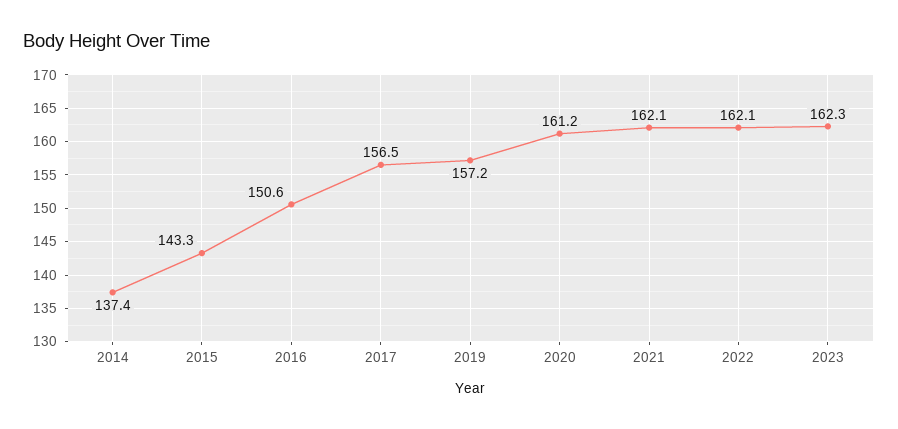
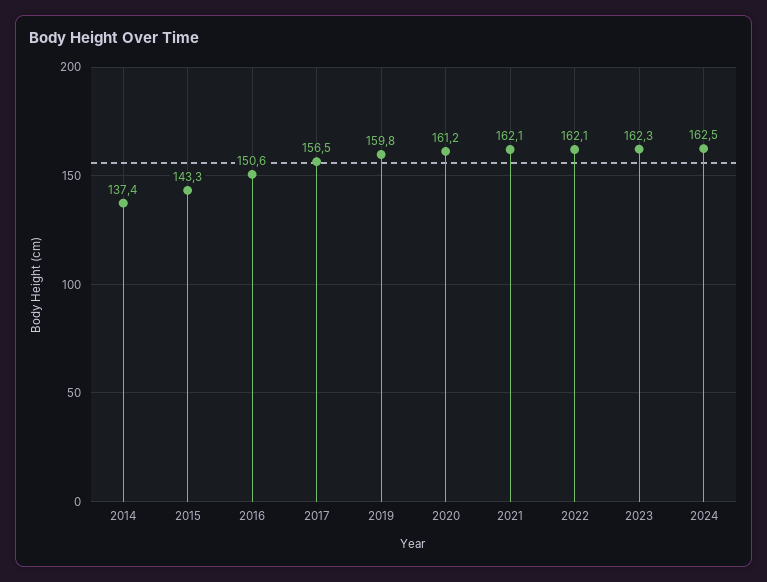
2019: 157.2 -> 159.8
2024: none -> 162.5

